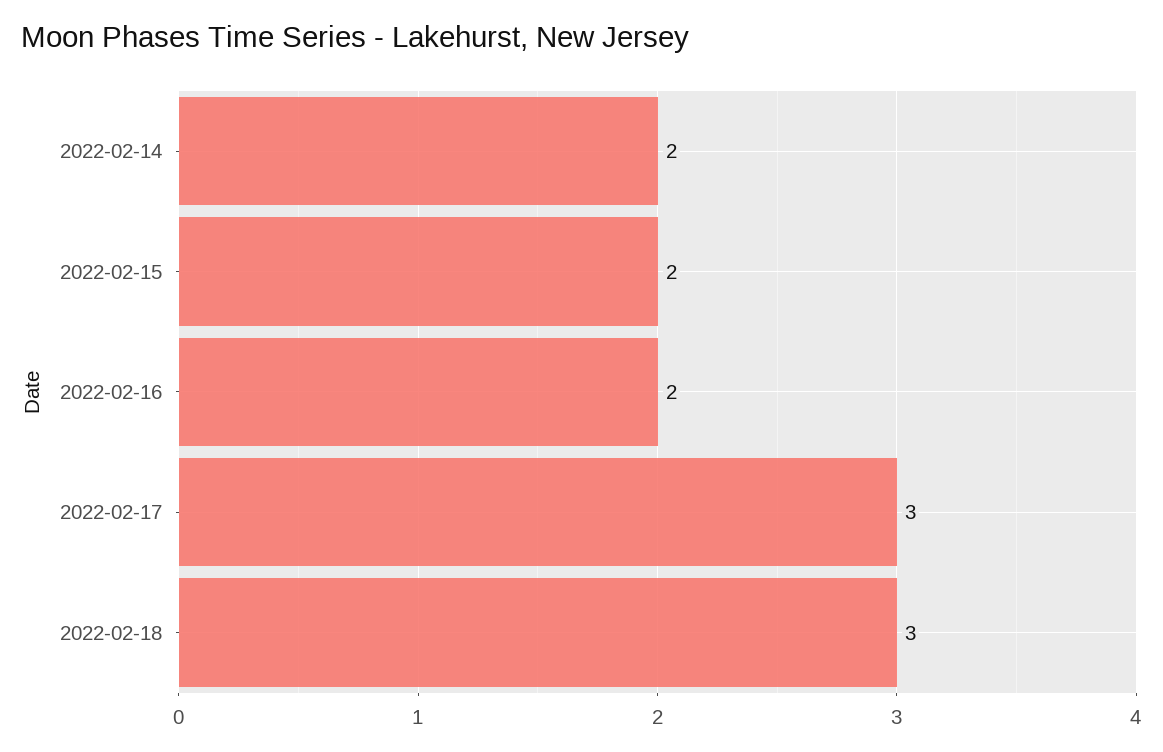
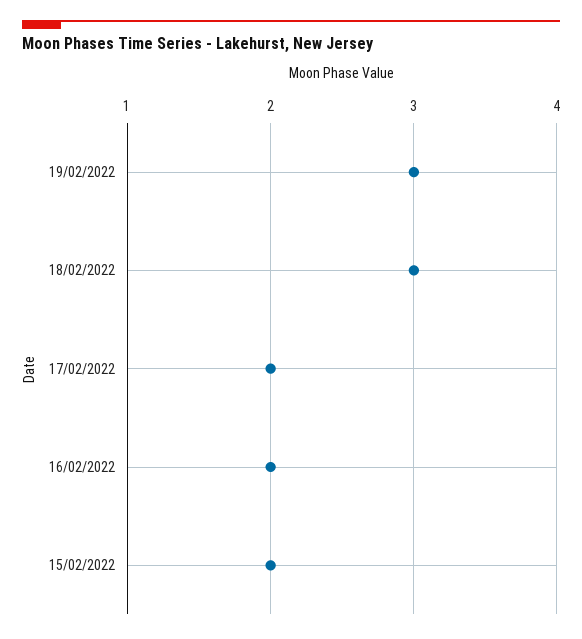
2022-02-14: 2 -> none
2022-02-17: 3 -> 2
19/02/2022: none -> 3

